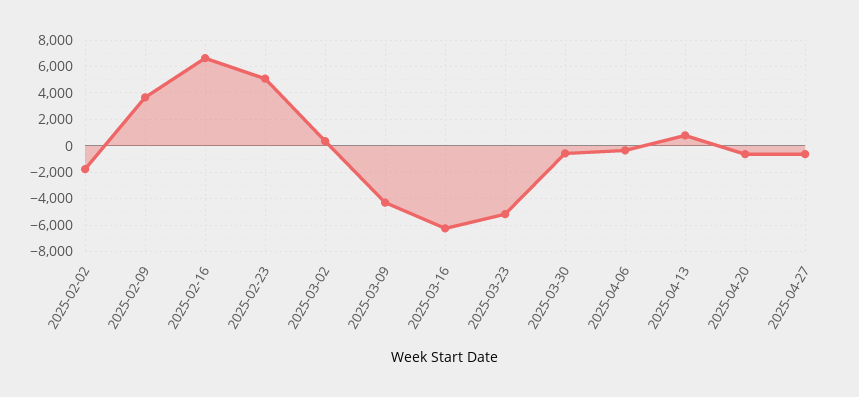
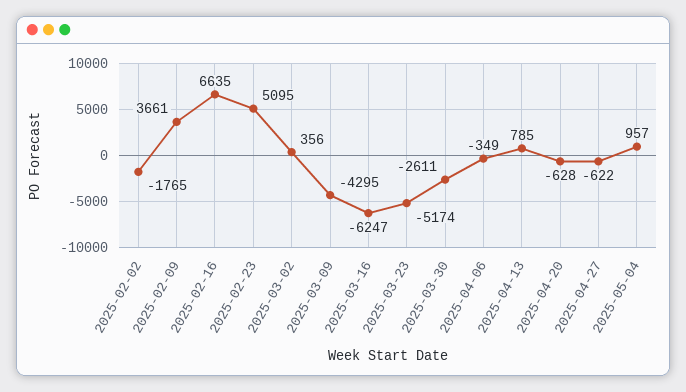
2025-03-30: -500 -> -2611
2025-05-04: none -> 957

